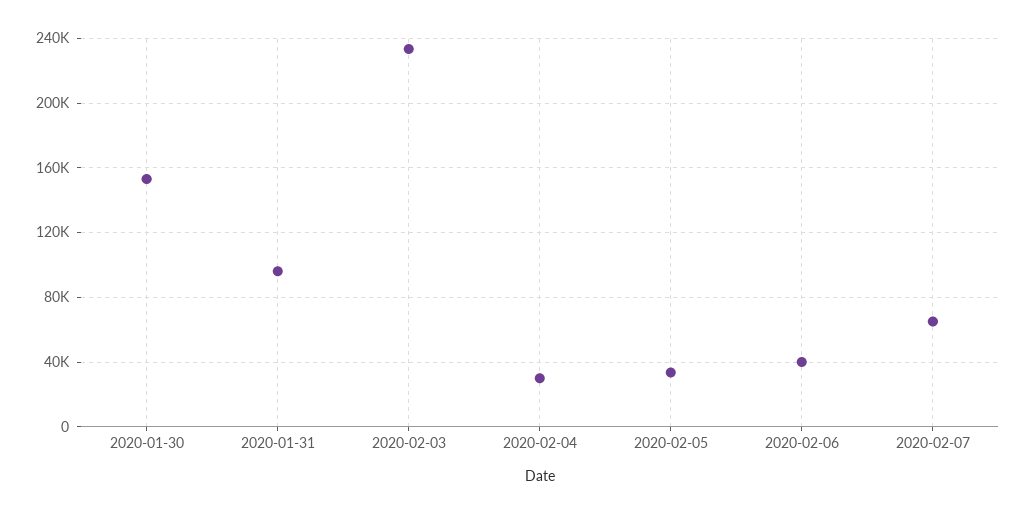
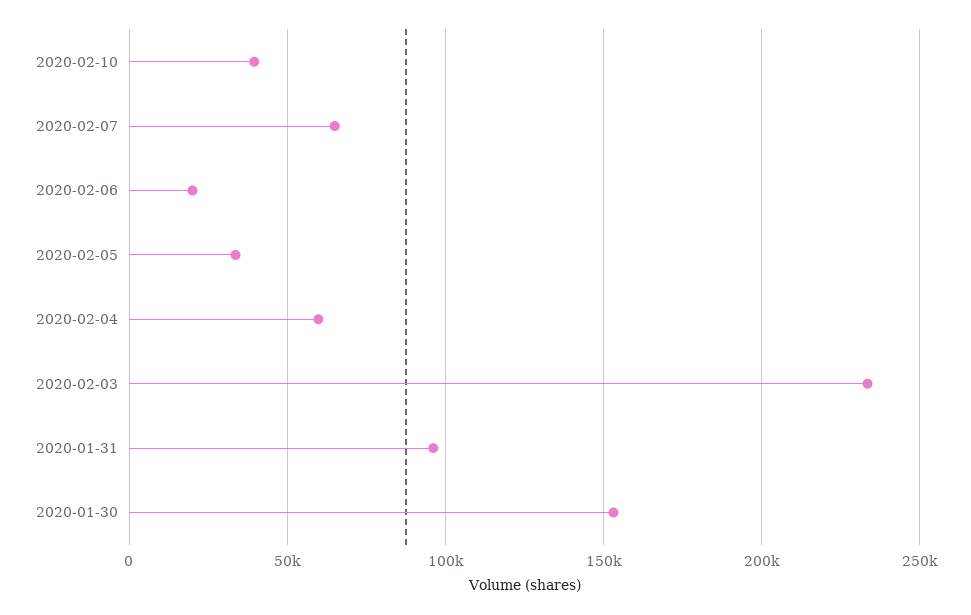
2020-02-04: 30000 -> 60000
2020-02-06: 40000 -> 20000
2020-02-10: none -> 40000

